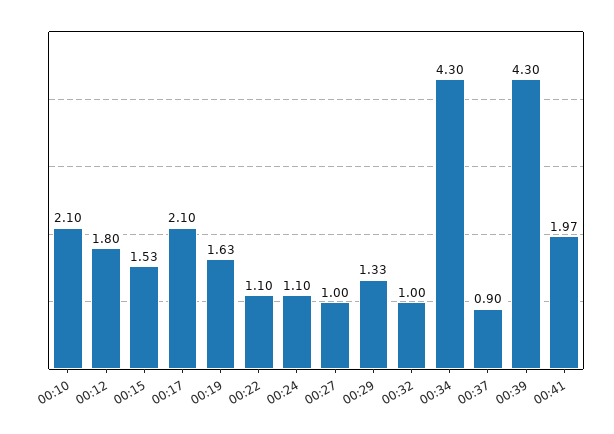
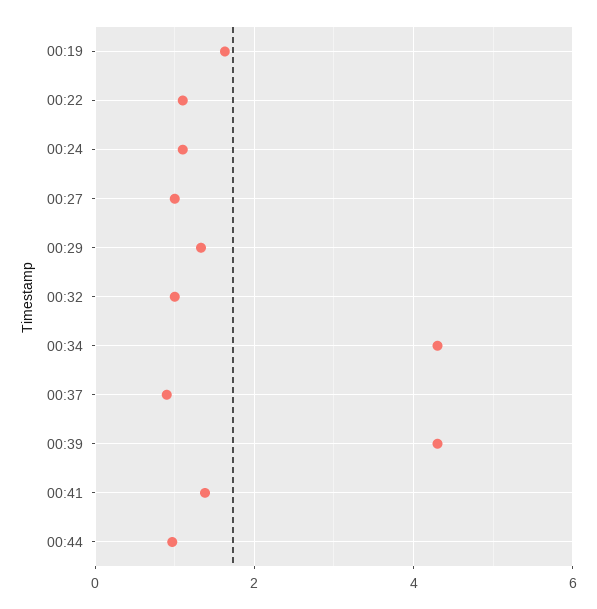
00:10: 2.1 -> none
00:12: 1.8 -> none
00:15: 1.53 -> none
00:17: 2.1 -> none
00:41: 1.97 -> 1.4
00:44: none -> 1

